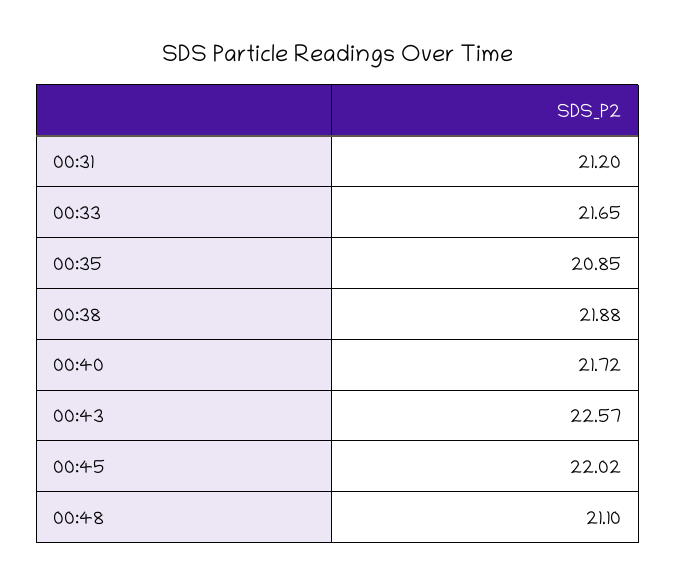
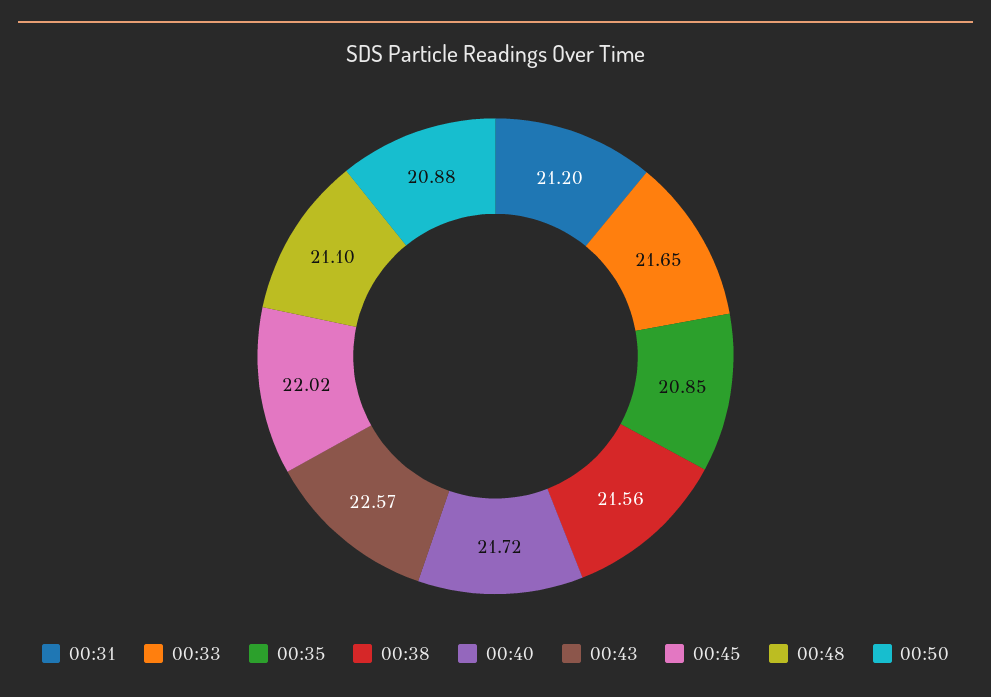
00:38: 21.88 -> 21.56
00:50: none -> 20.88

